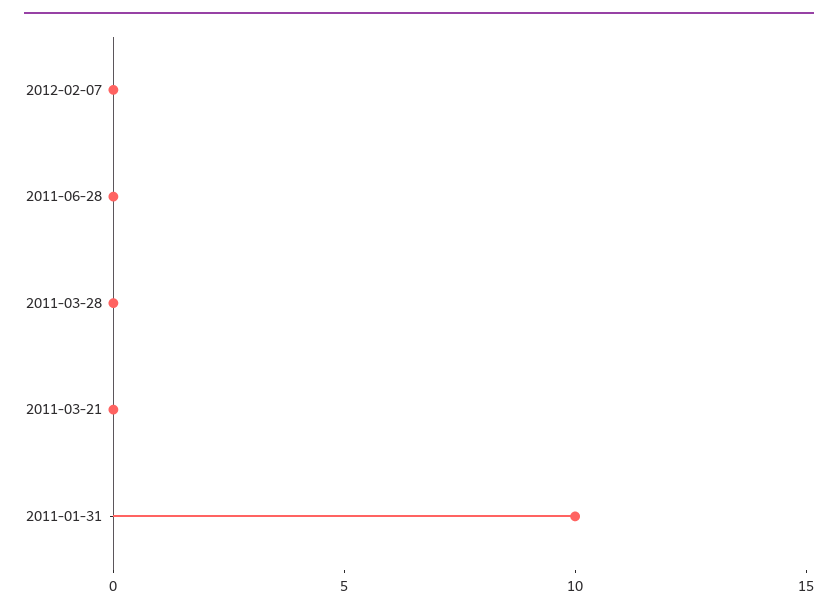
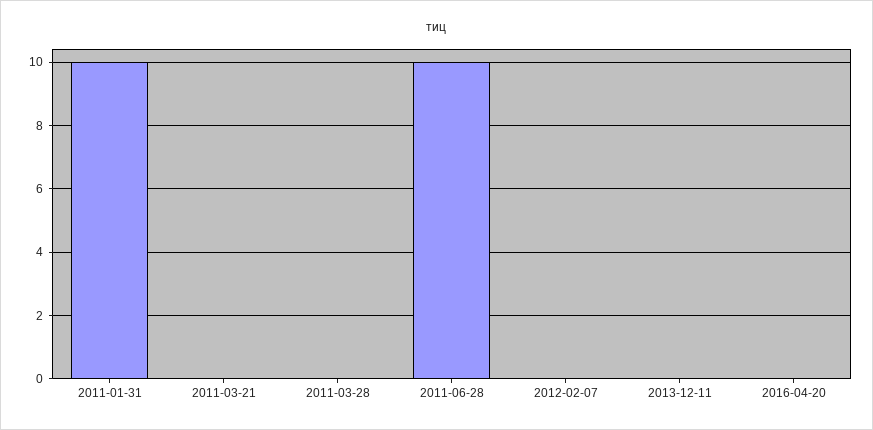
2011-06-28: 0 -> 10
2013-12-11: none -> 0
2016-04-20: none -> 0

